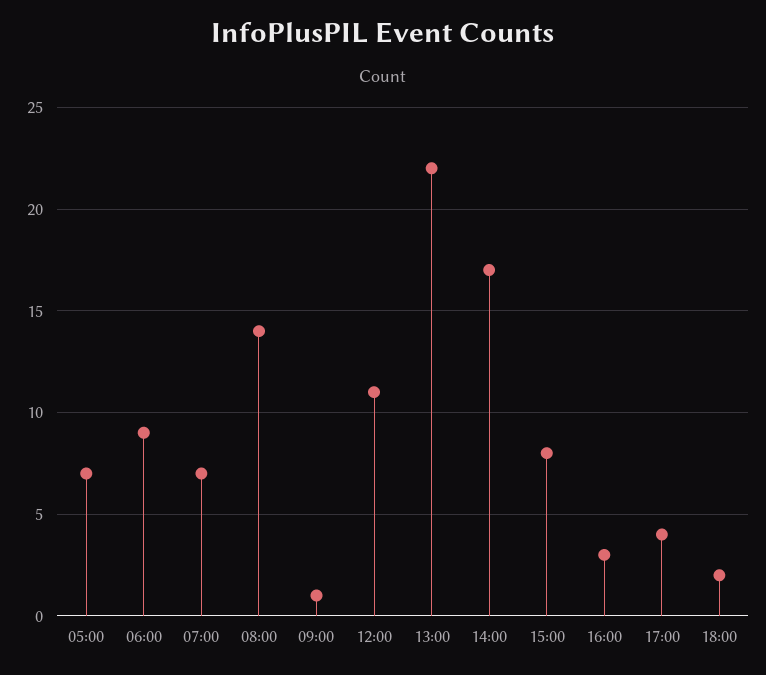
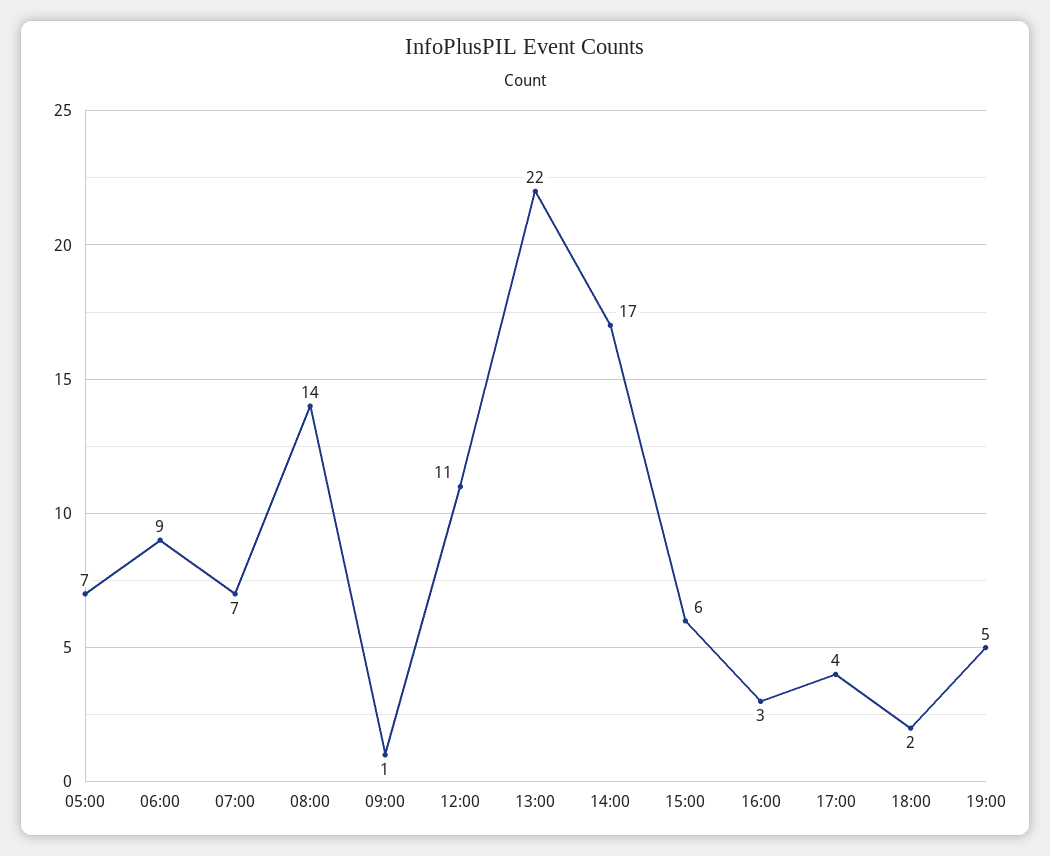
15:00: 8 -> 6
19:00: none -> 5

